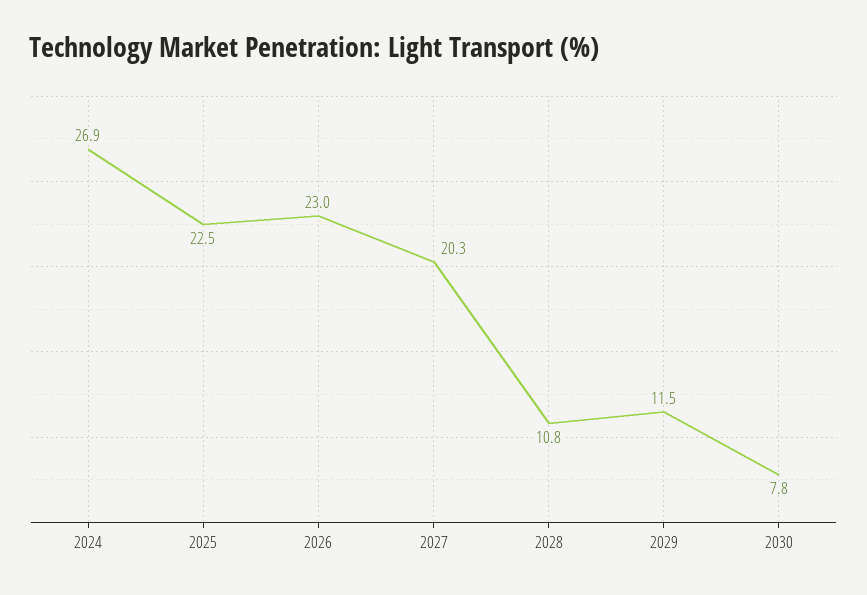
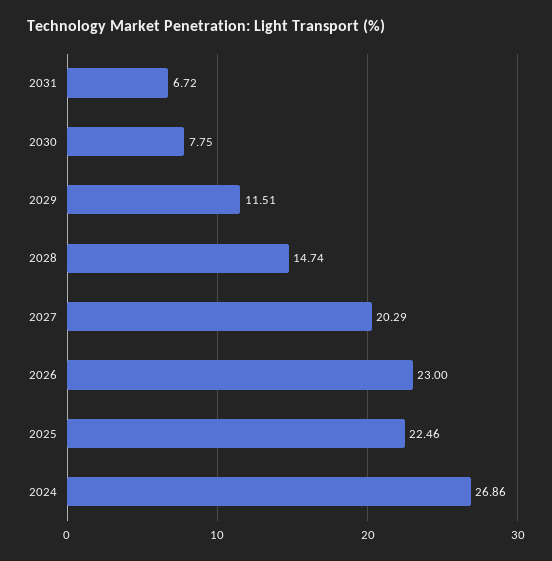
2028: 10.8 -> 14.74
2031: none -> 6.72

